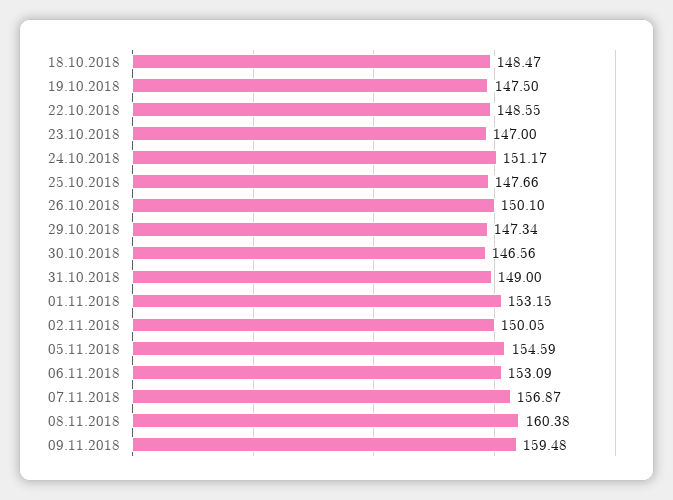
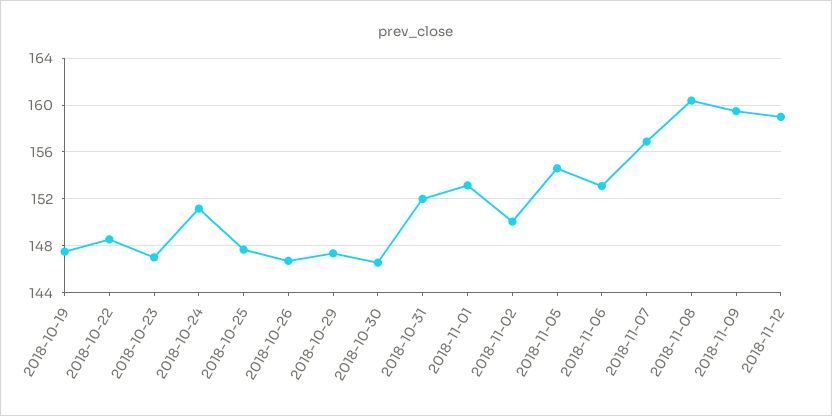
18.10.2018: 148.47 -> none
26.10.2018: 150.1 -> 147
31.10.2018: 149 -> 152
2018-11-12: none -> 159

